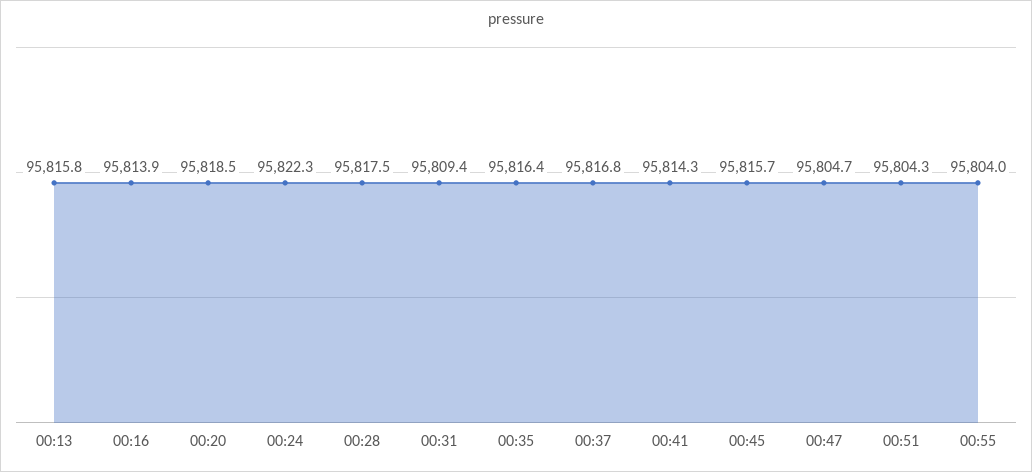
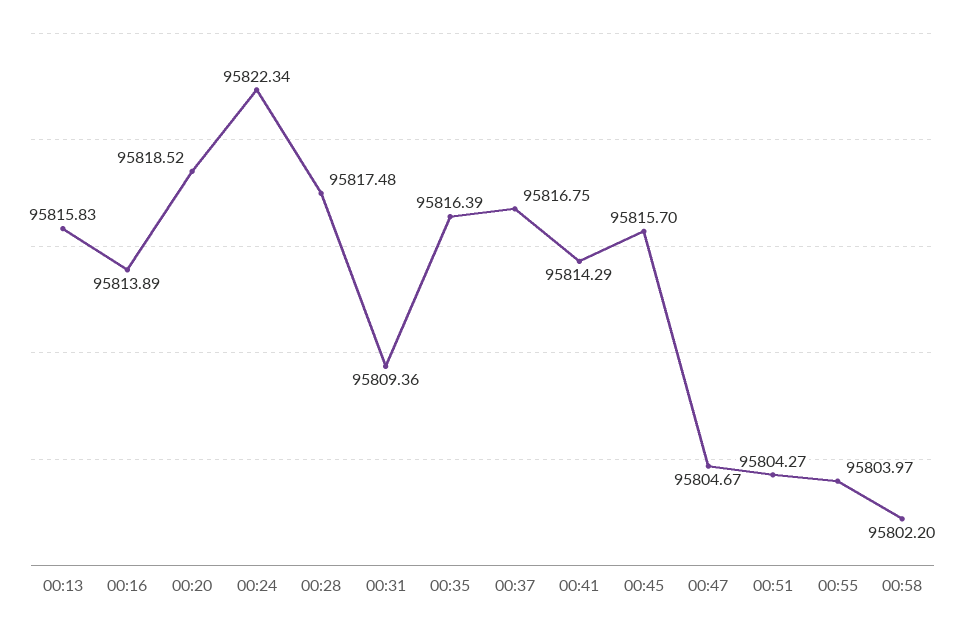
00:58: none -> 95802.2

